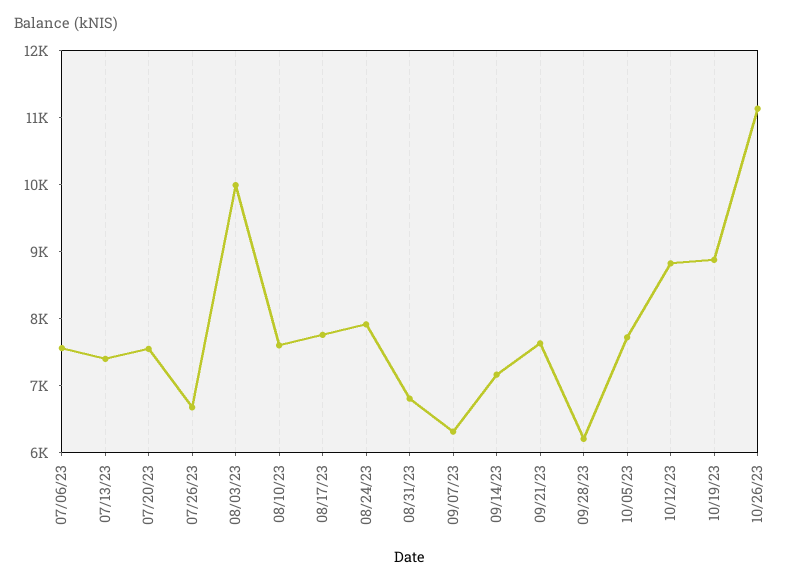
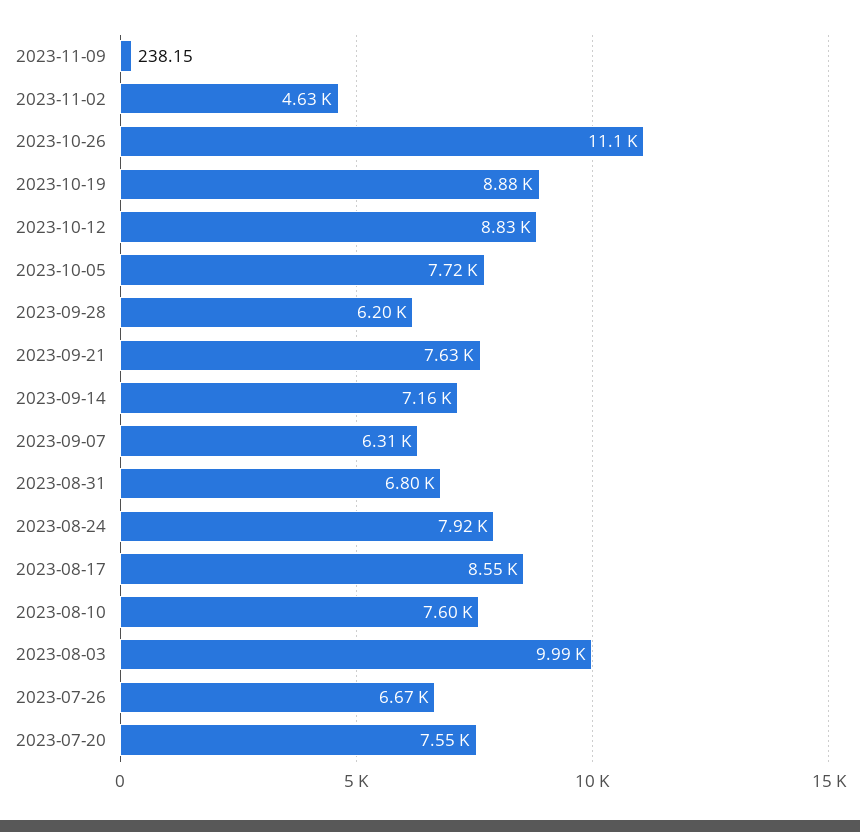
07/06/23: 7600 -> none
07/13/23: 7400 -> none
08/17/23: 7800 -> 8550
2023-11-09: none -> 238.15
2023-11-02: none -> 4630

